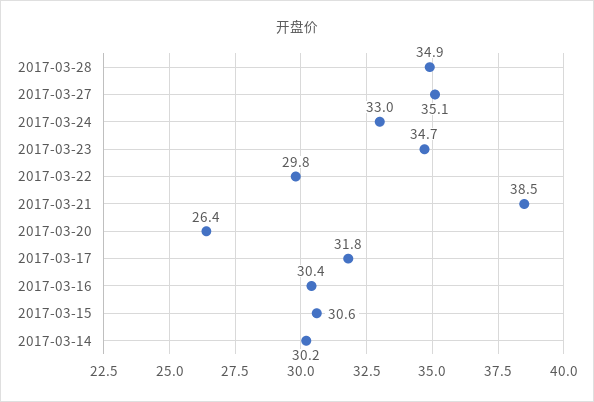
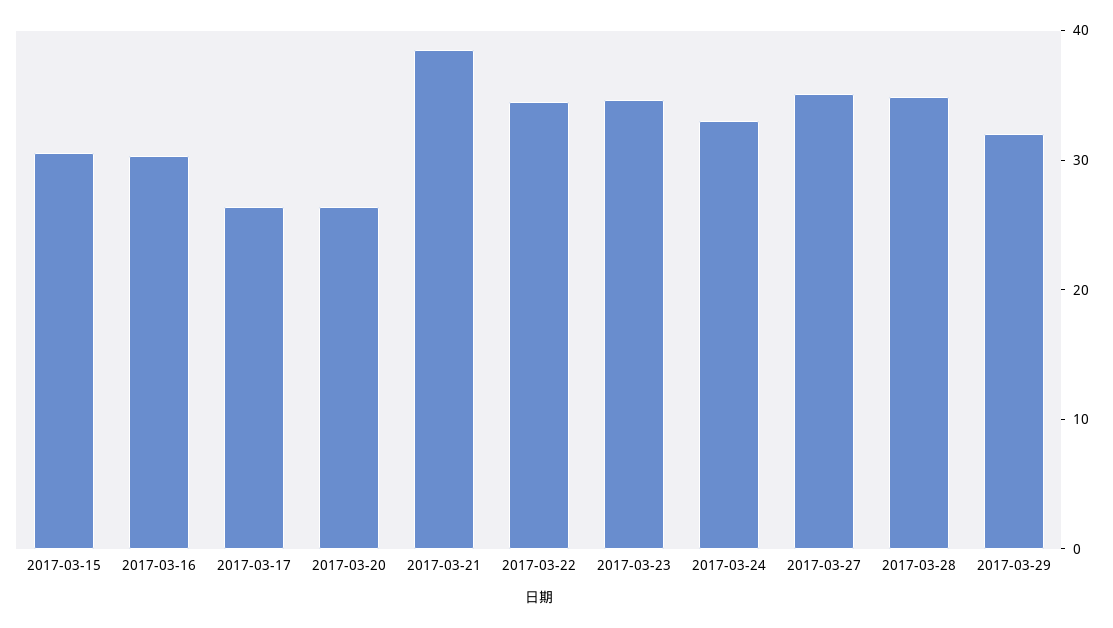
2017-03-22: 29.8 -> 34
2017-03-17: 31.8 -> 26
2017-03-14: 30.2 -> none
2017-03-29: none -> 32

